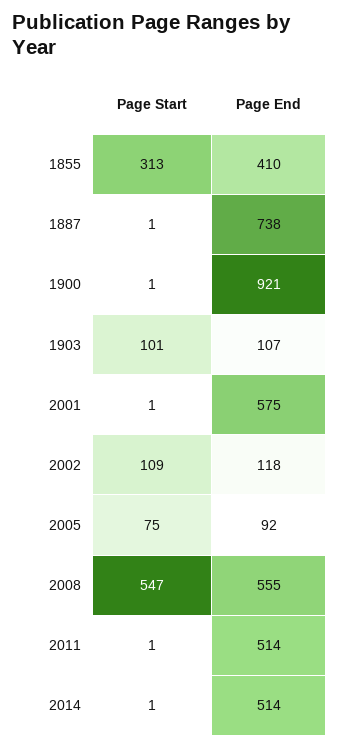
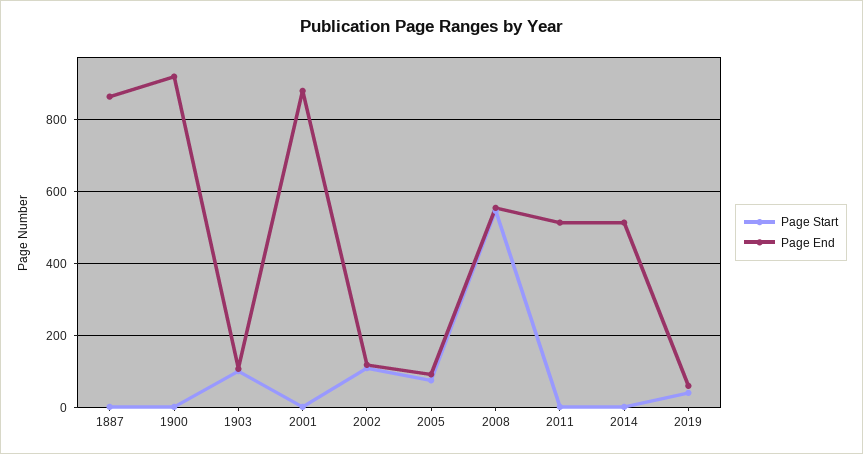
Page Start, 1855: 313 -> none
Page End, 1855: 410 -> none
Page End, 1887: 738 -> 860
Page End, 2001: 575 -> 880
Page Start, 2019: none -> 40
Page End, 2019: none -> 60

